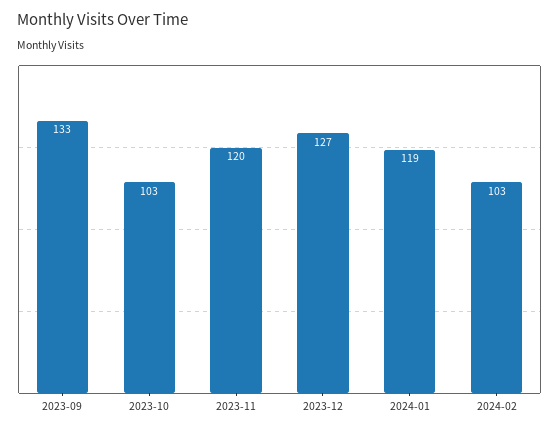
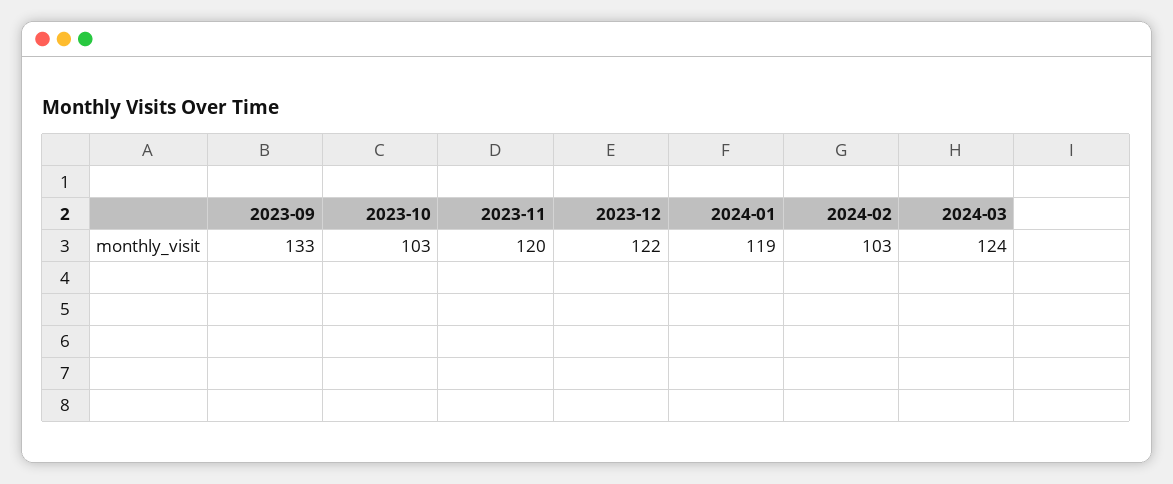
2023-12: 127 -> 122
2024-03: none -> 124

